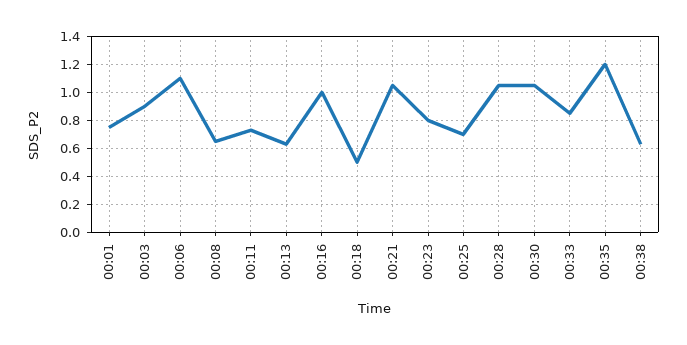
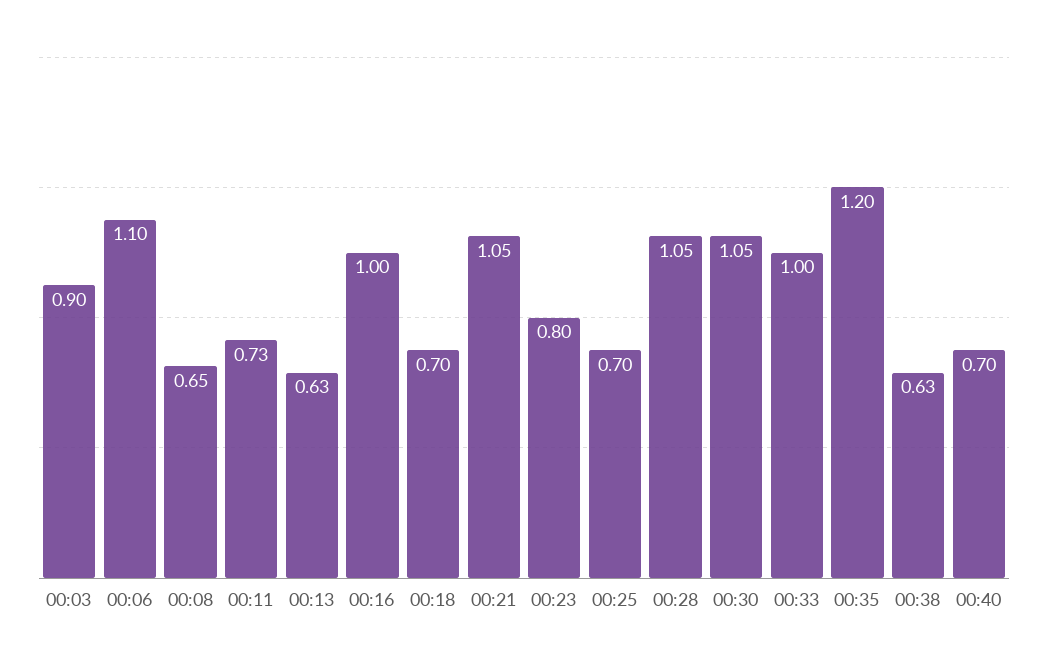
00:01: 0.75 -> none
00:18: 0.5 -> 0.7
00:33: 0.85 -> 1
00:40: none -> 0.7

